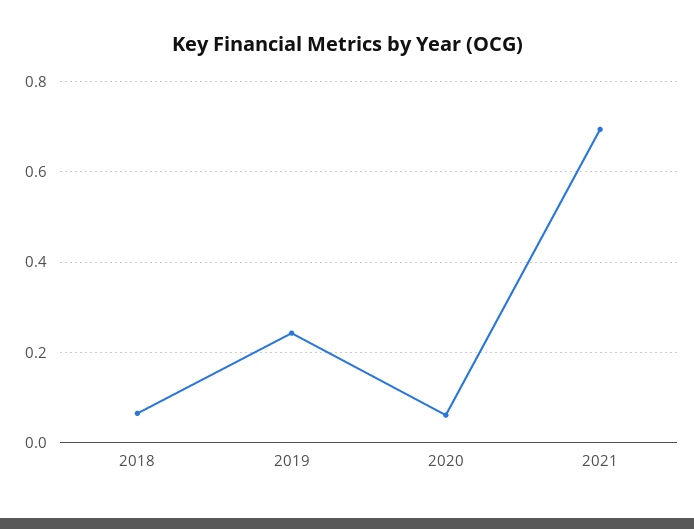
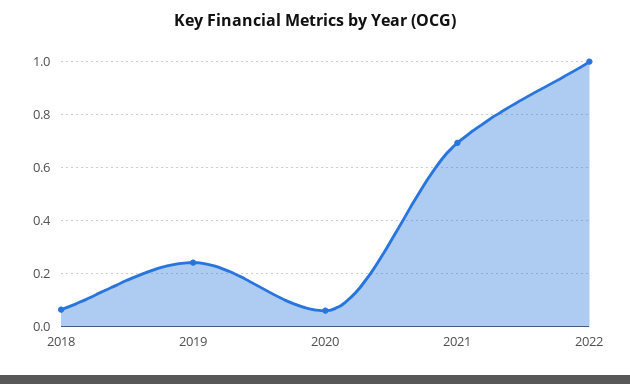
2022: none -> 1

